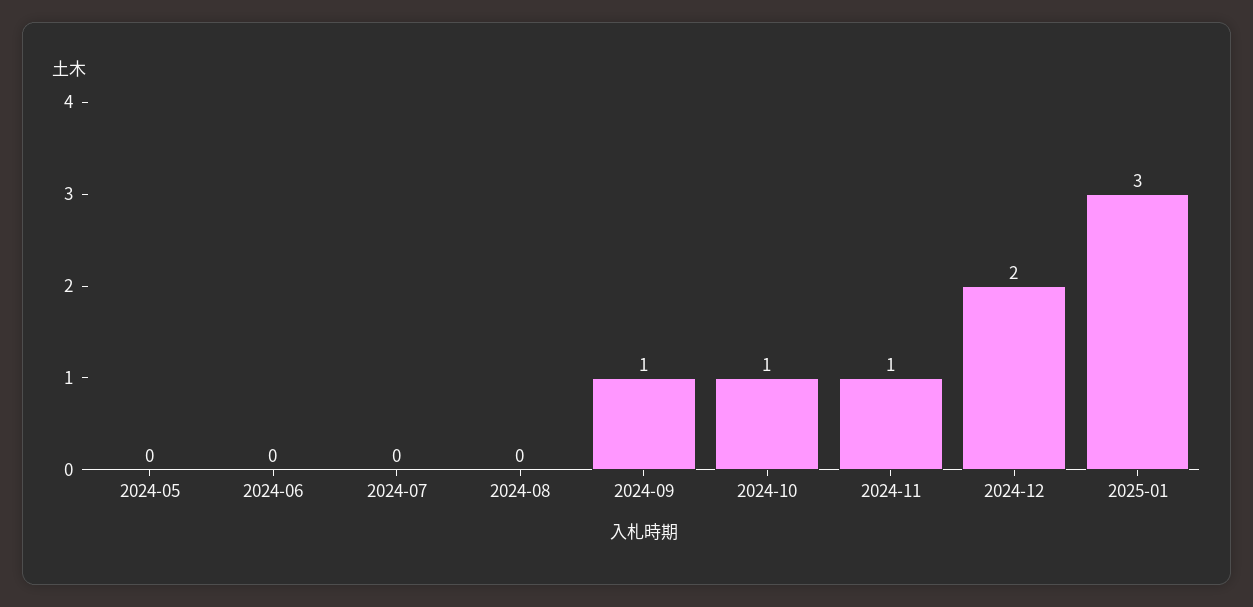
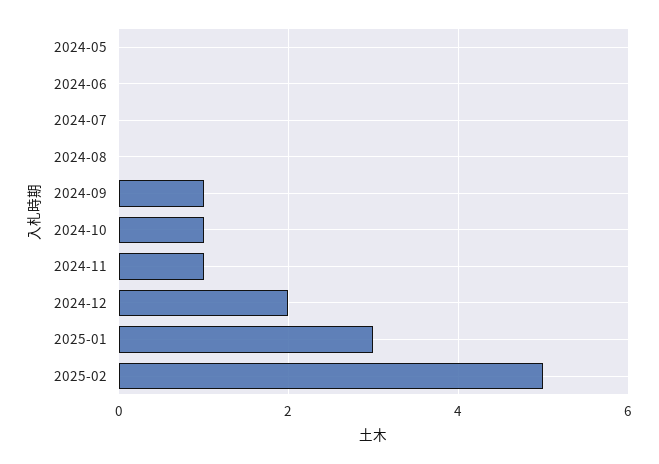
2025-02: none -> 5

